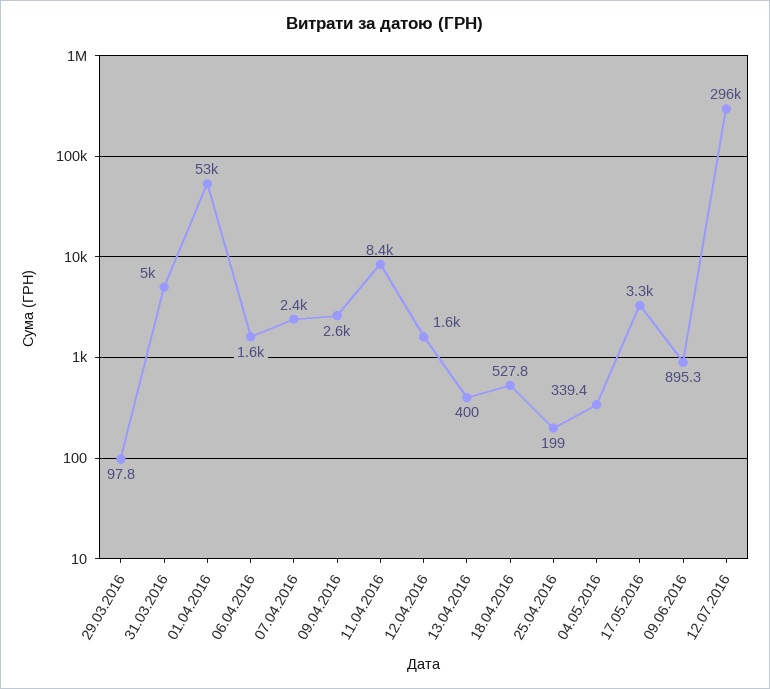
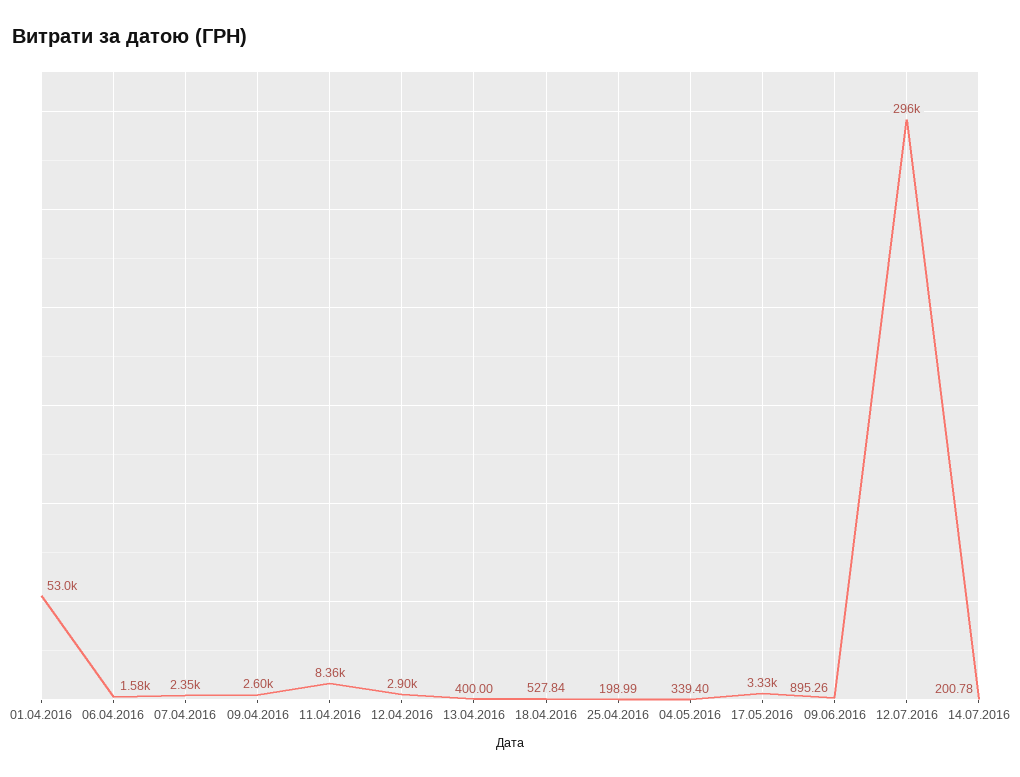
29.03.2016: 97.8 -> none
31.03.2016: 5000 -> none
12.04.2016: 1600 -> 2900
14.07.2016: none -> 200.78

